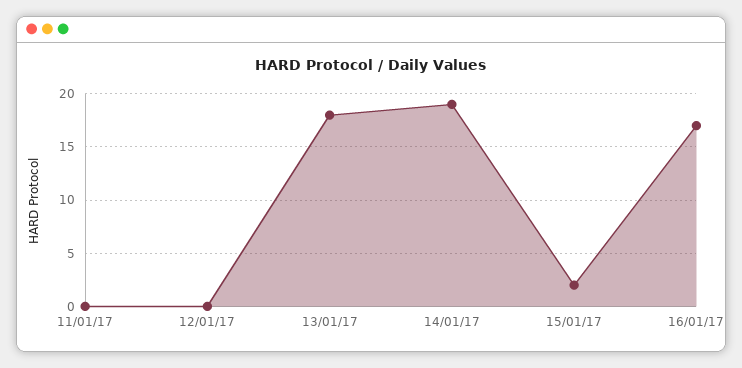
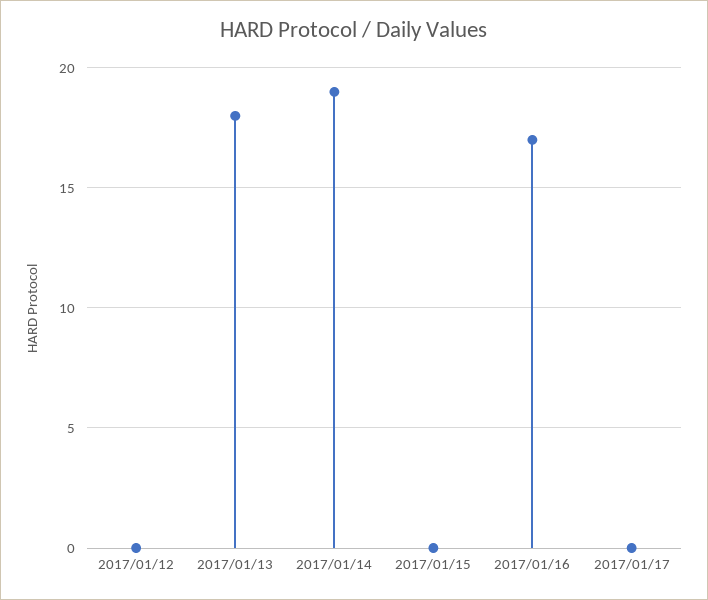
11/01/17: 0 -> none
15/01/17: 2 -> 0
2017/01/17: none -> 0

